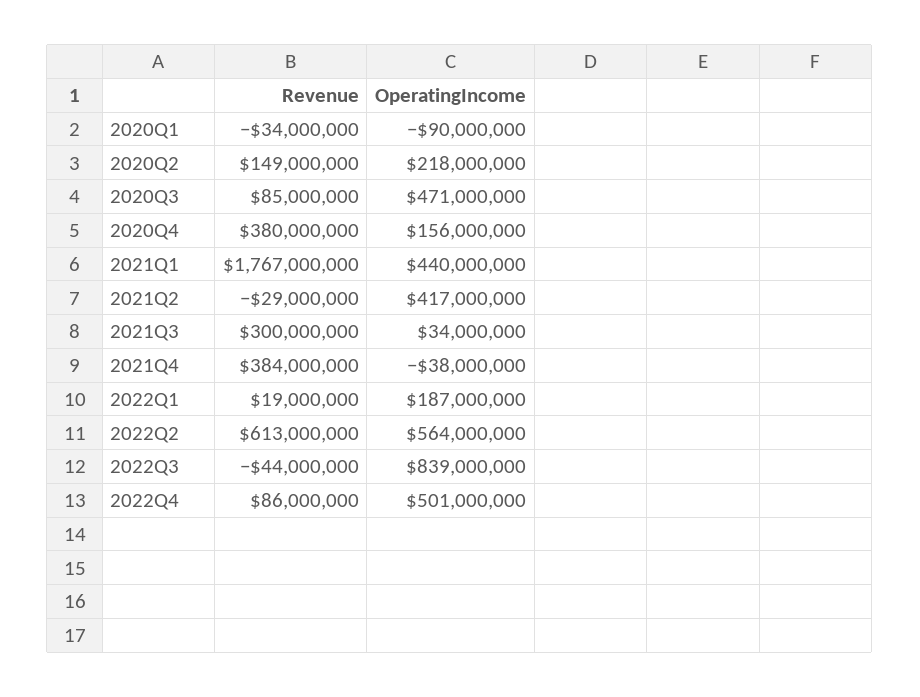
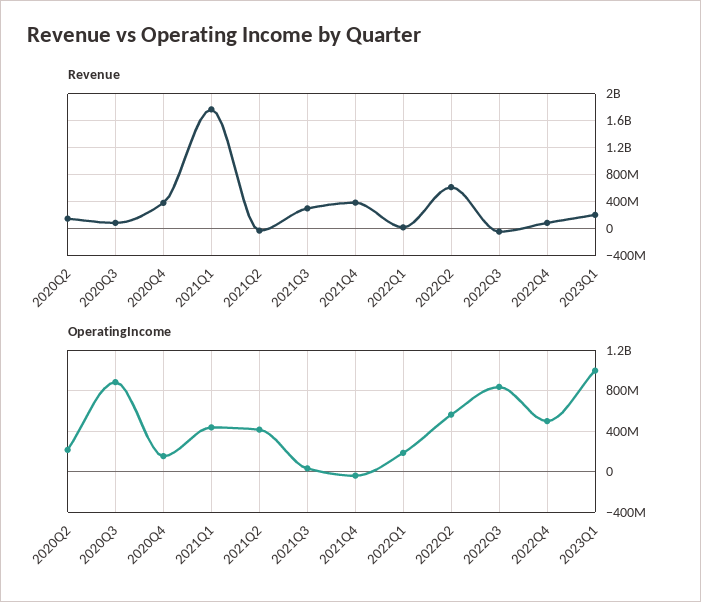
Revenue, 2020Q1: -34000000 -> none
OperatingIncome, 2020Q1: -90000000 -> none
OperatingIncome, 2020Q3: 471000000 -> 900000000
Revenue, 2023Q1: none -> 200000000
OperatingIncome, 2023Q1: none -> 1000000000

